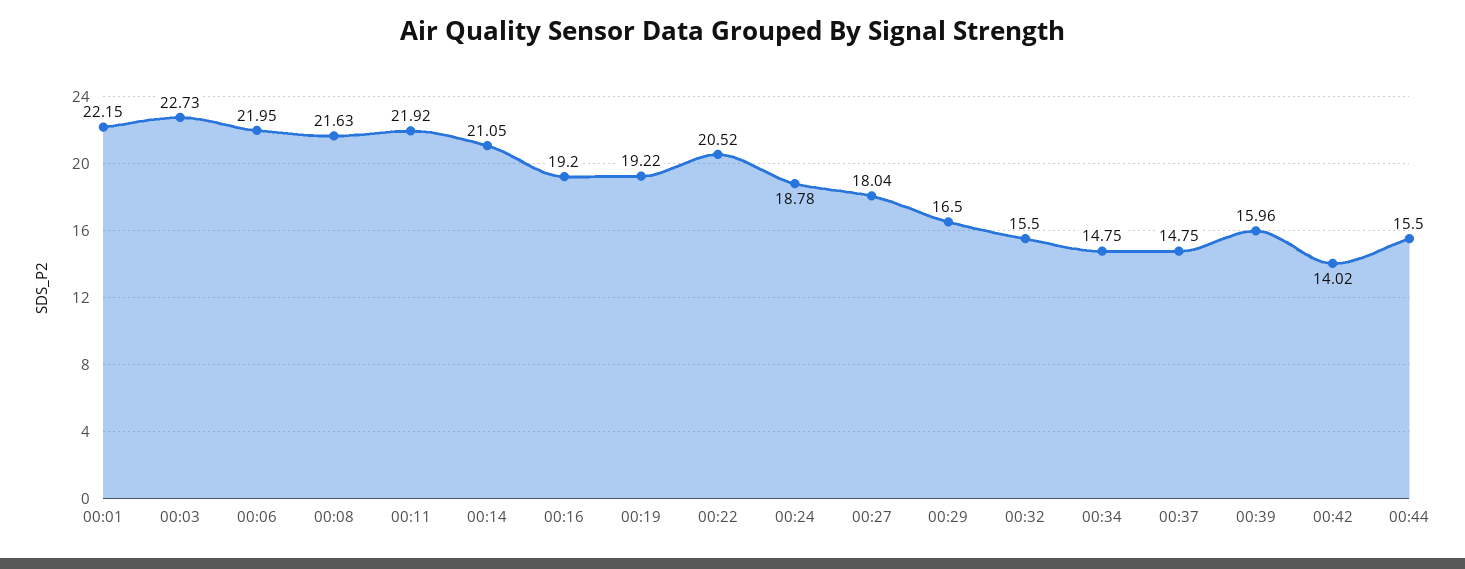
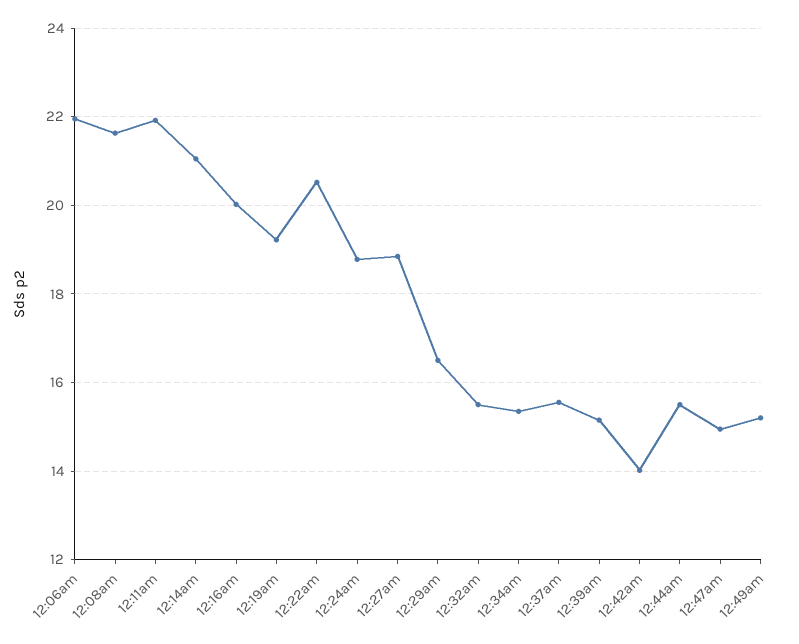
00:01: 22.15 -> none
00:03: 22.73 -> none
00:16: 19.2 -> 20
00:27: 18.04 -> 18.8
00:34: 14.75 -> 15.4
00:37: 14.75 -> 15.6
00:39: 15.96 -> 15.2
12:47am: none -> 15
12:49am: none -> 15.2

